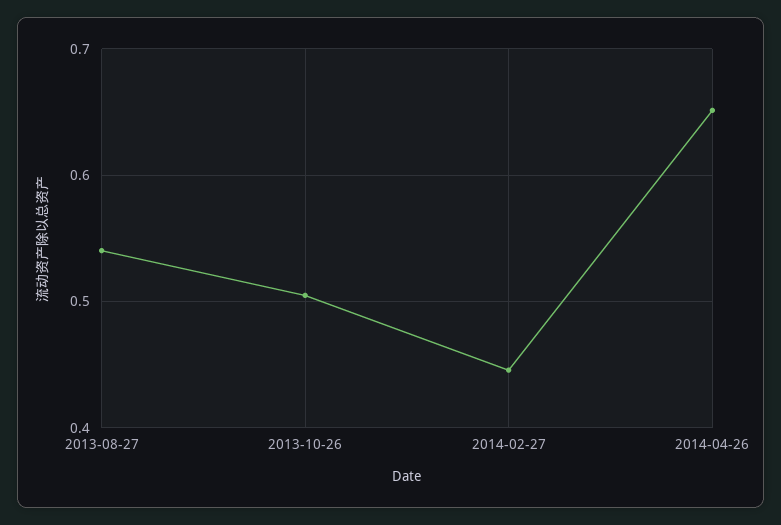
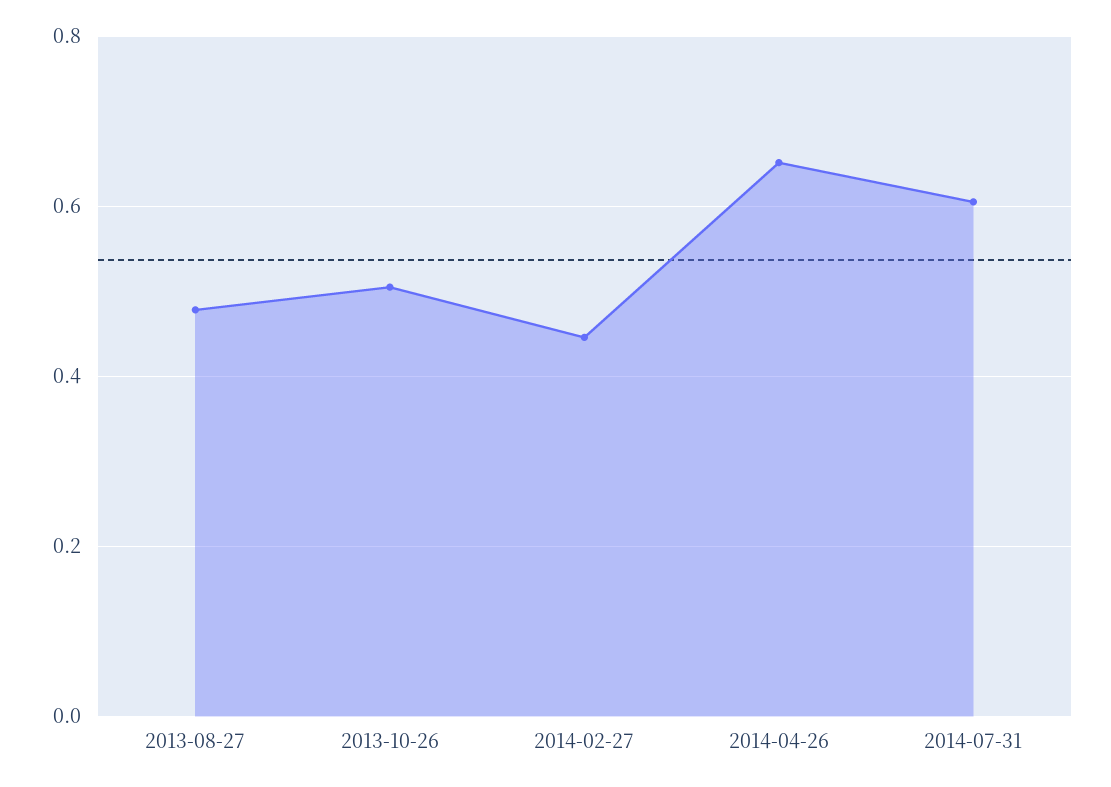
2013-08-27: 0.54 -> 0.48
2014-07-31: none -> 0.6

